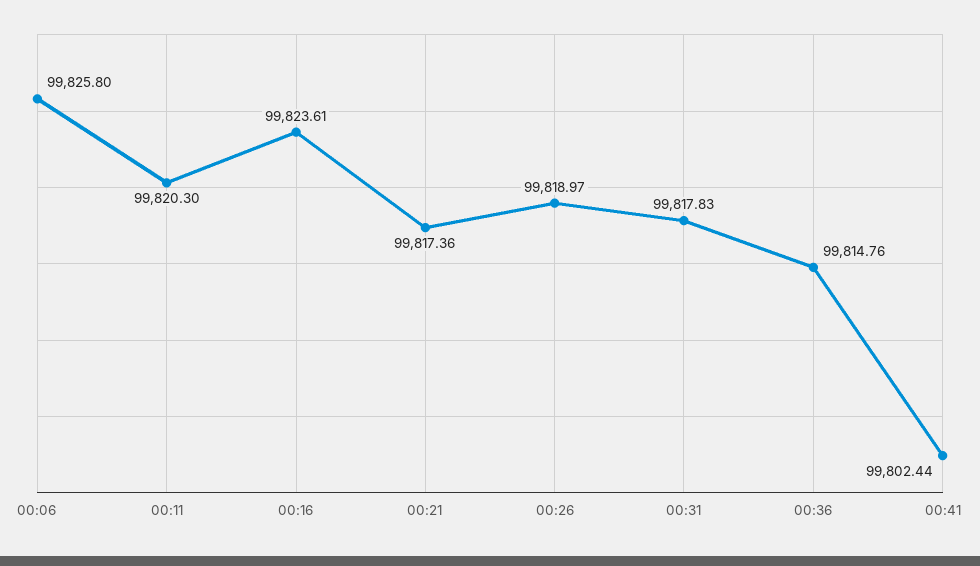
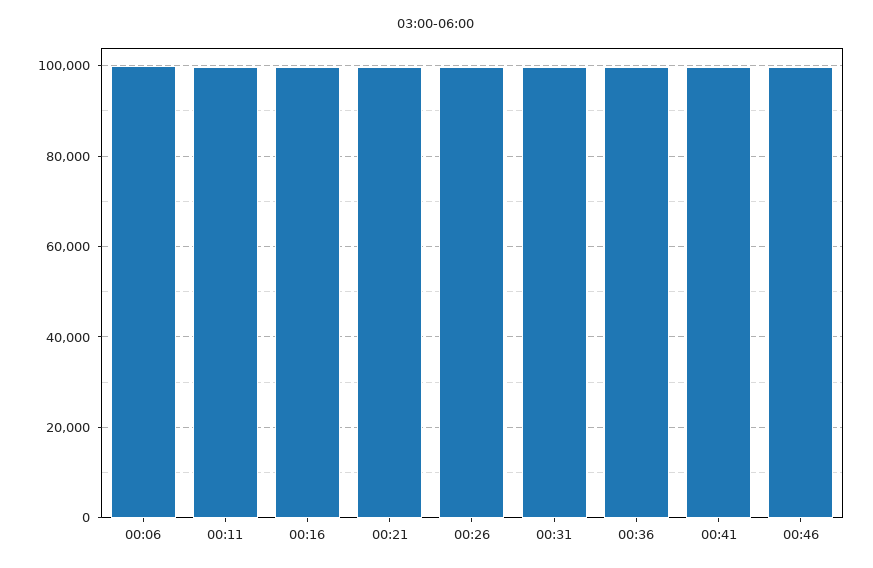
00:46: none -> 100000

